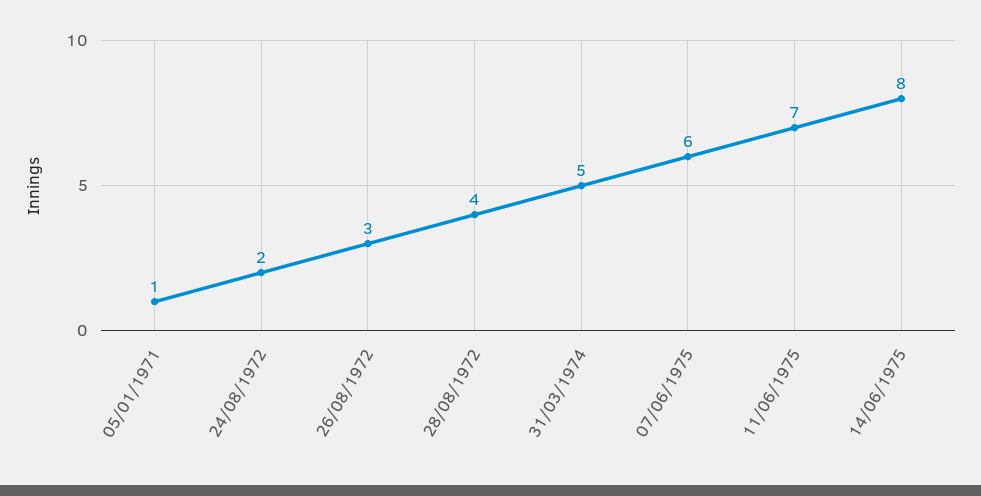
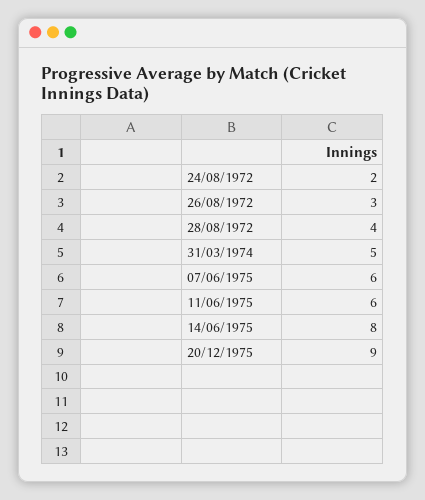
05/01/1971: 1 -> none
11/06/1975: 7 -> 6
20/12/1975: none -> 9

